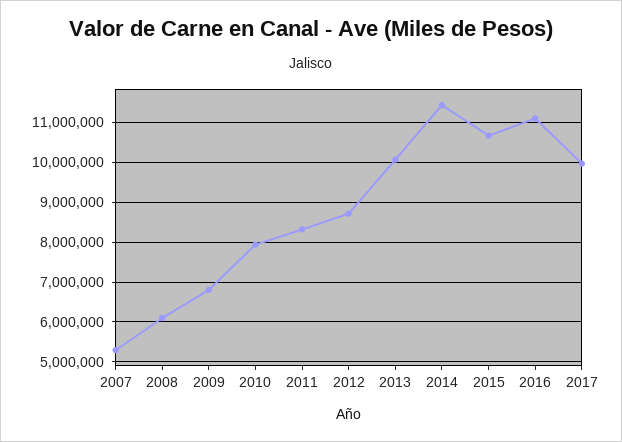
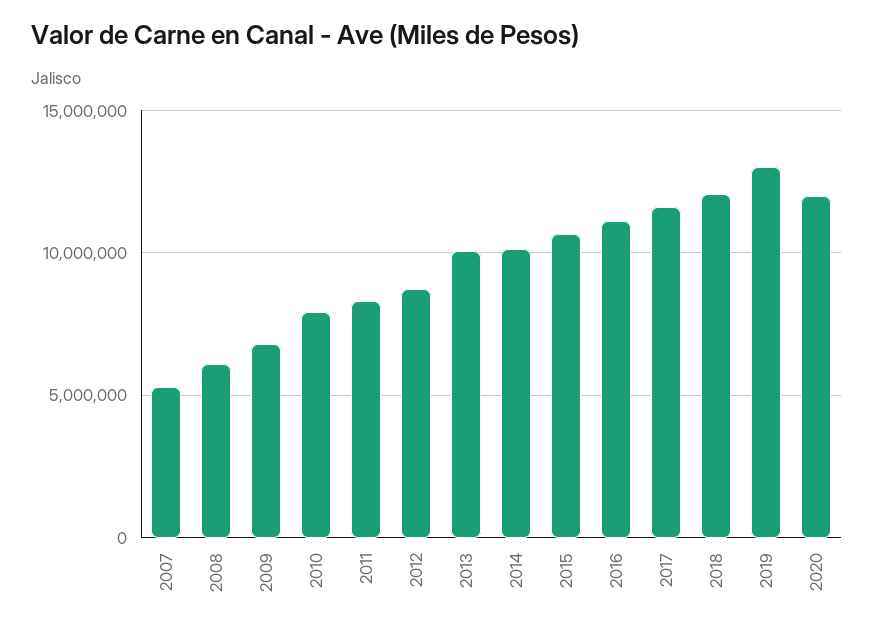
2014: 11400000 -> 10000000
2017: 10000000 -> 11500000
2018: none -> 12000000
2019: none -> 13000000
2020: none -> 12000000

